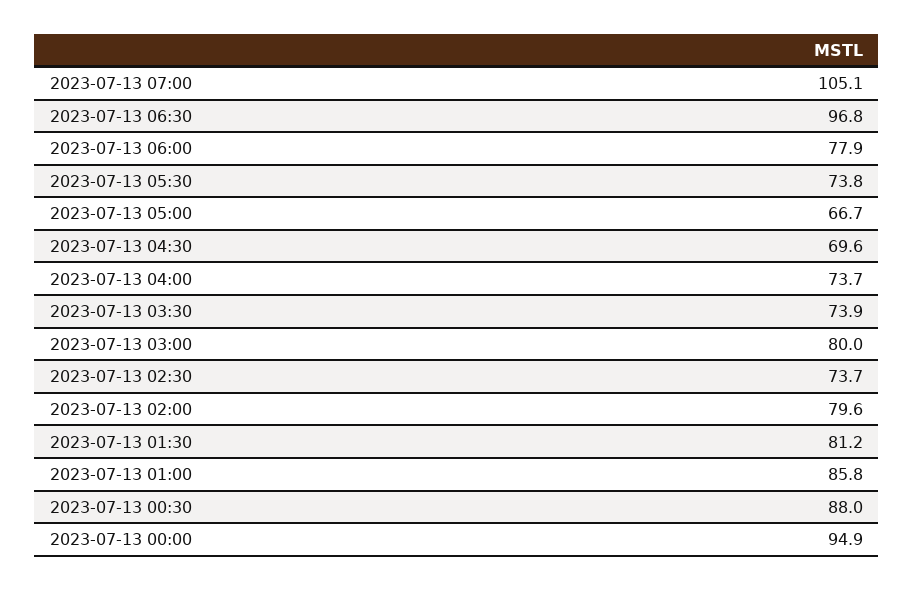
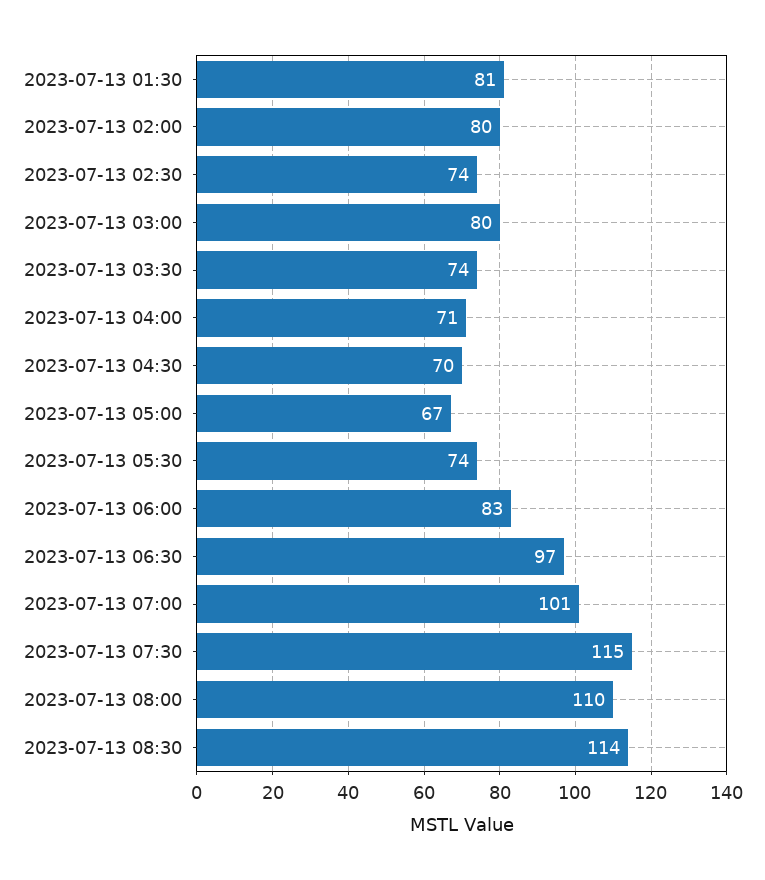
2023-07-13 07:00: 105.1 -> 101
2023-07-13 06:00: 77.9 -> 83
2023-07-13 04:00: 73.7 -> 71
2023-07-13 01:00: 85.8 -> none
2023-07-13 00:30: 88 -> none
2023-07-13 00:00: 94.9 -> none
2023-07-13 07:30: none -> 115
2023-07-13 08:00: none -> 110
2023-07-13 08:30: none -> 114

